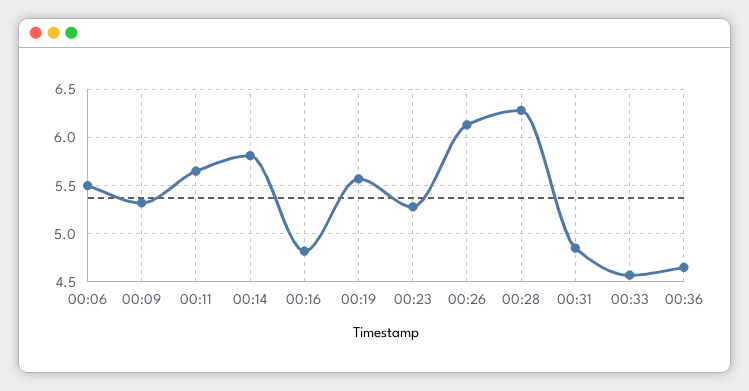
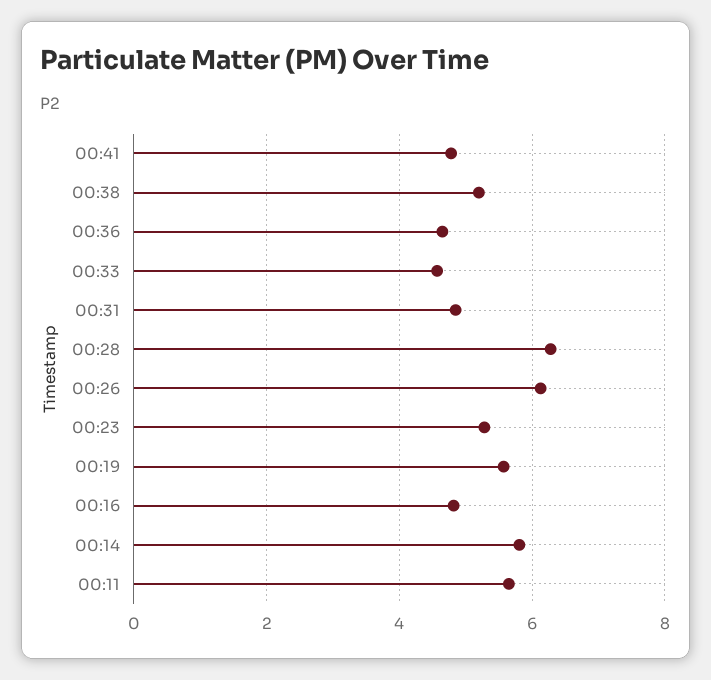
00:06: 5.5 -> none
00:09: 5.3 -> none
00:41: none -> 4.8
00:38: none -> 5.2

